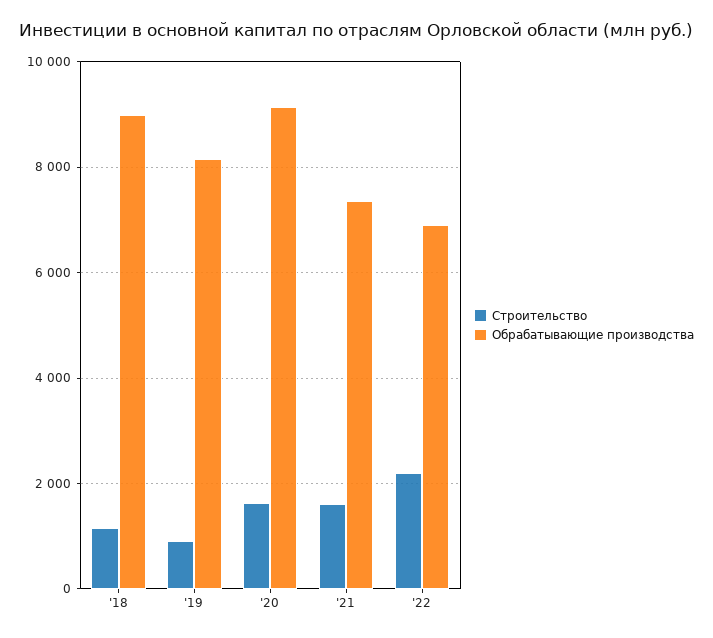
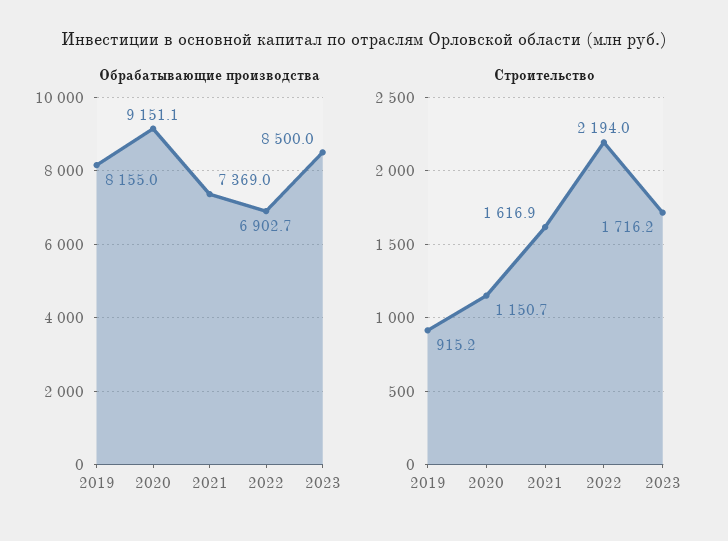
Строительство, '18: 1200 -> none
Обрабатывающие производства, '18: 9000 -> none
Строительство, '20: 1600 -> 1150.7
Обрабатывающие производства, 2023: none -> 8500
Строительство, 2023: none -> 1716.2

